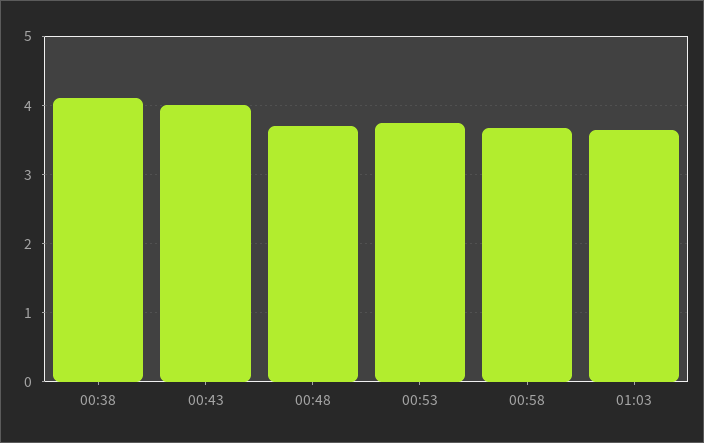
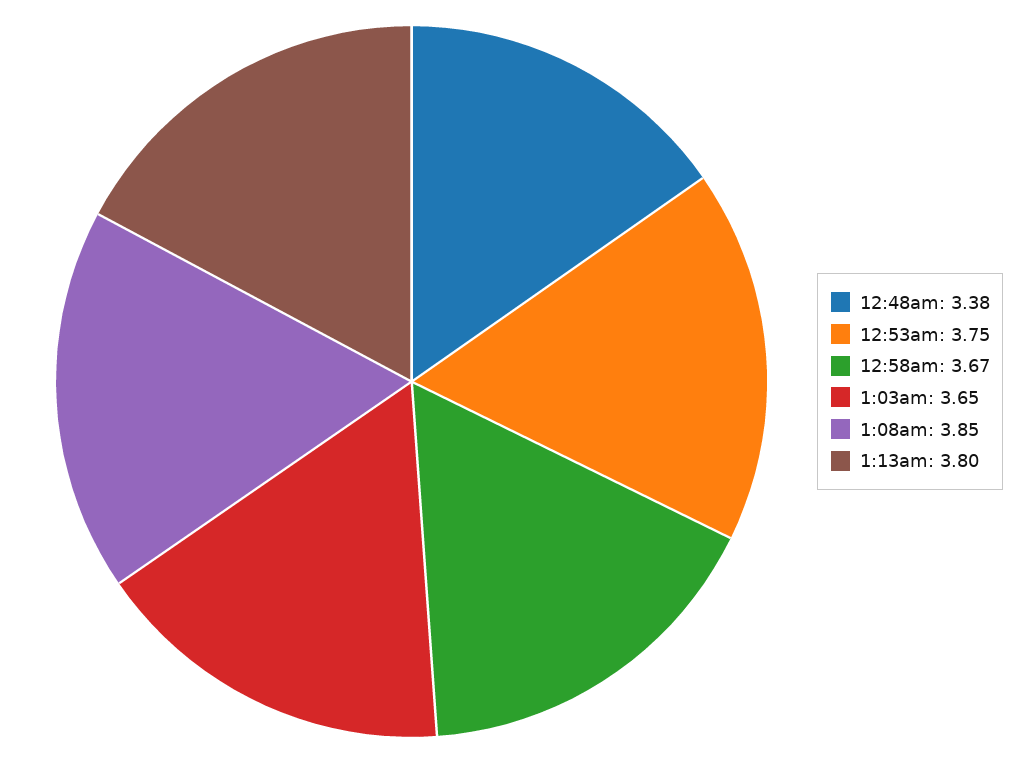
00:38: 4.1 -> none
00:43: 4 -> none
00:48: 3.7 -> 3.38
1:08am: none -> 3.85
1:13am: none -> 3.8

